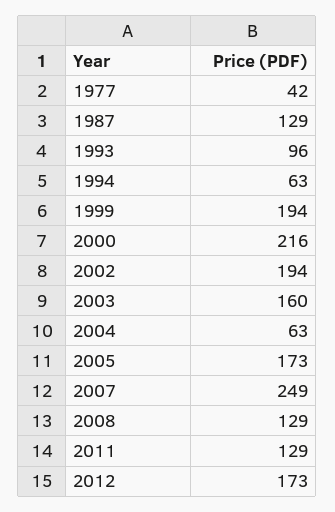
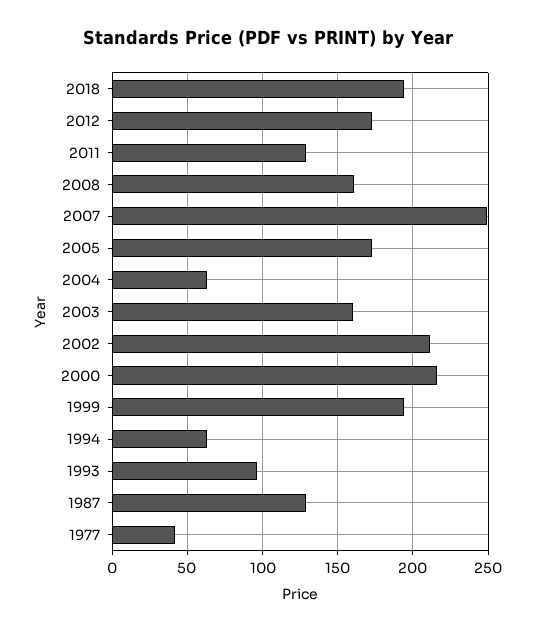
2002: 194 -> 210
2008: 129 -> 160
2018: none -> 195

